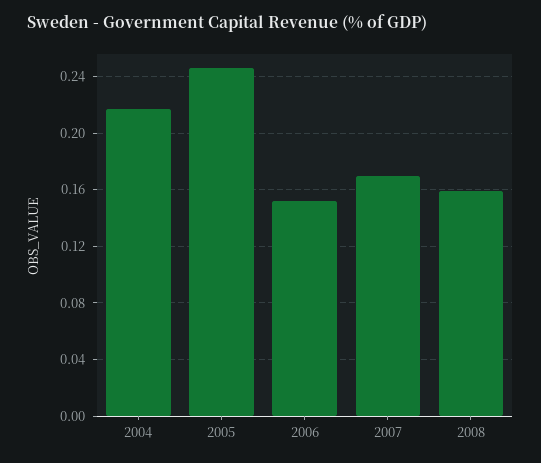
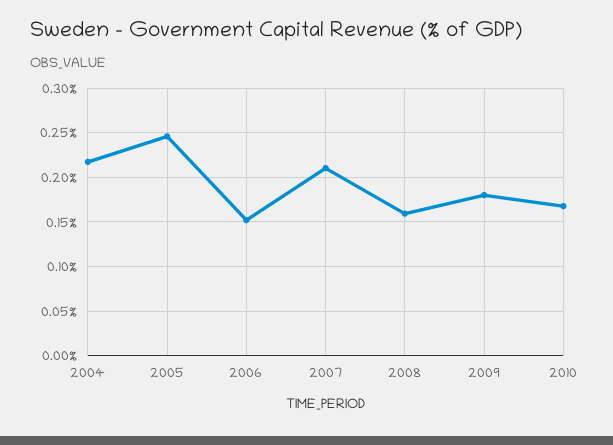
2007: 0.17 -> 0.21
2009: none -> 0.18
2010: none -> 0.17

